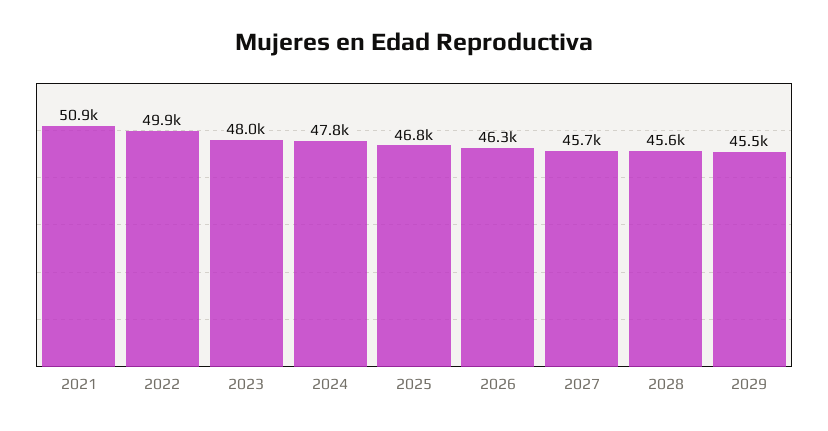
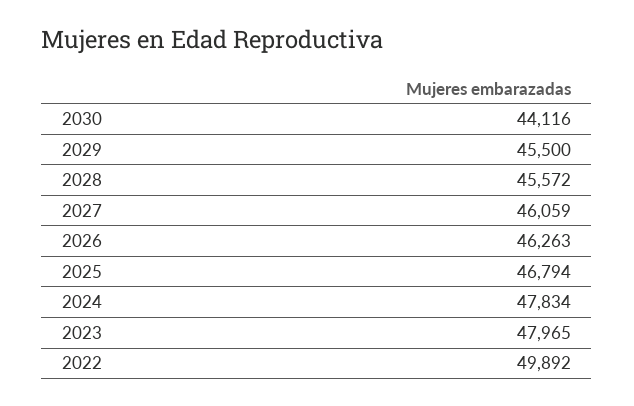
2021: 50900 -> none
2027: 45700 -> 46059
2030: none -> 44116

